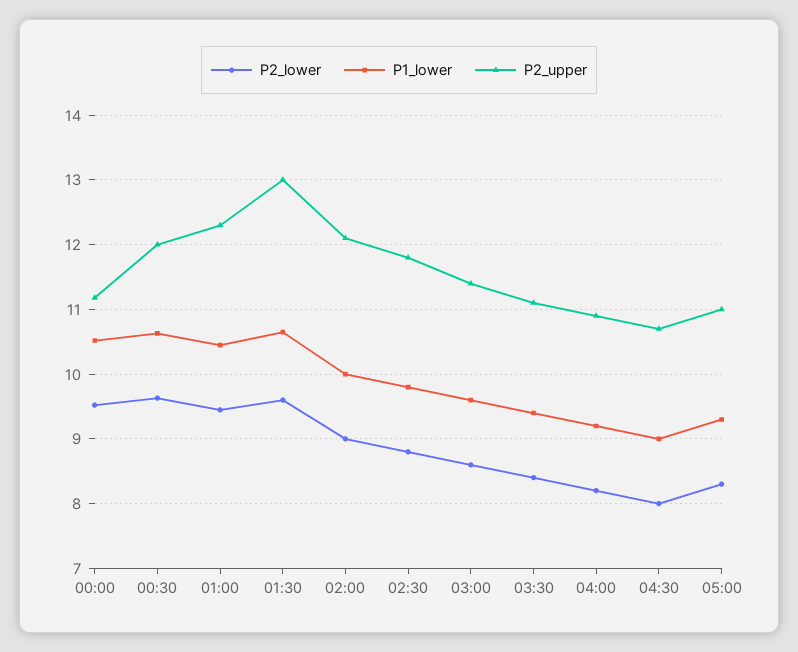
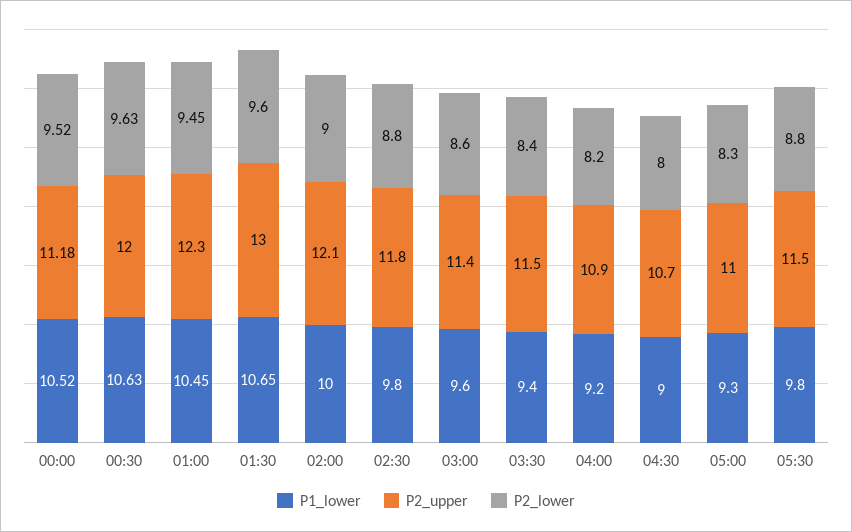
P2_upper, 03:30: 11.1 -> 11.5
P1_lower, 05:30: none -> 9.8
P2_upper, 05:30: none -> 11.5
P2_lower, 05:30: none -> 8.8

